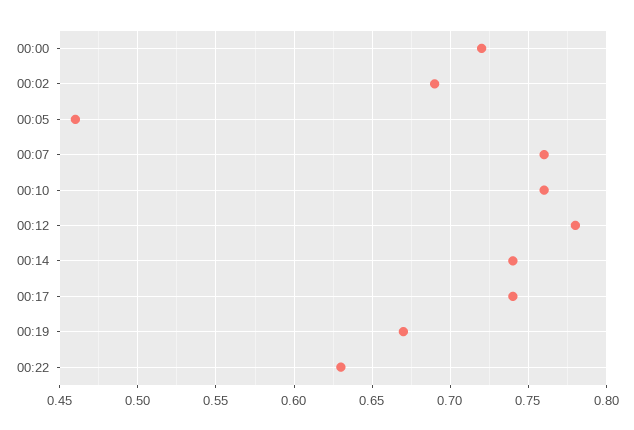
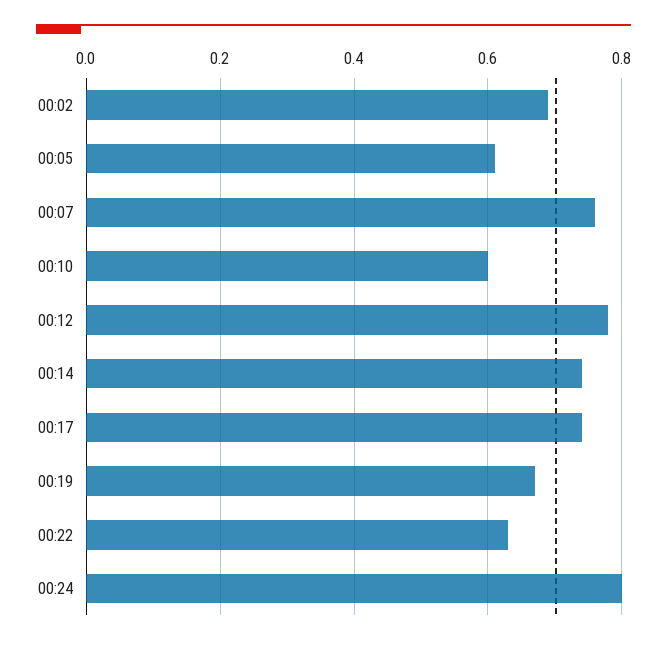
00:00: 0.72 -> none
00:05: 0.46 -> 0.6
00:10: 0.76 -> 0.6
00:24: none -> 0.8

